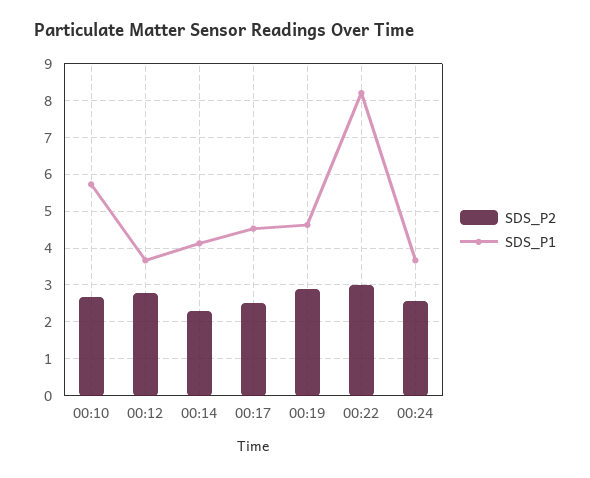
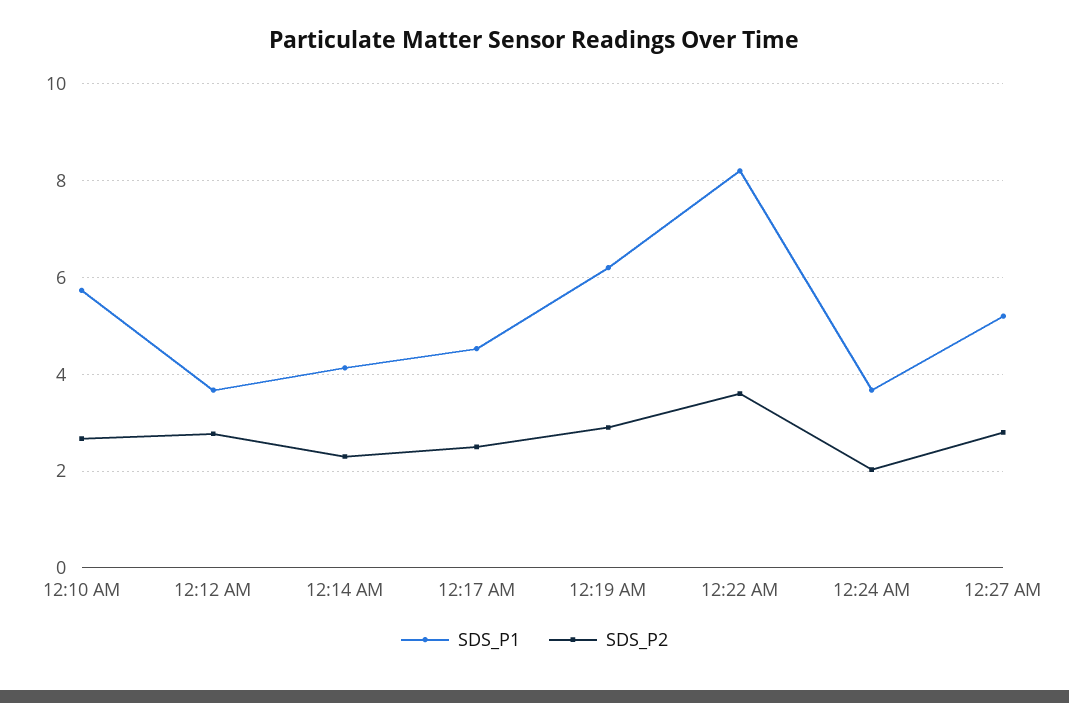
SDS_P1, 00:19: 4.6 -> 6.2
SDS_P2, 00:22: 3 -> 3.6
SDS_P2, 00:24: 2.6 -> 2
SDS_P1, 12:27 AM: none -> 5.2
SDS_P2, 12:27 AM: none -> 2.8

